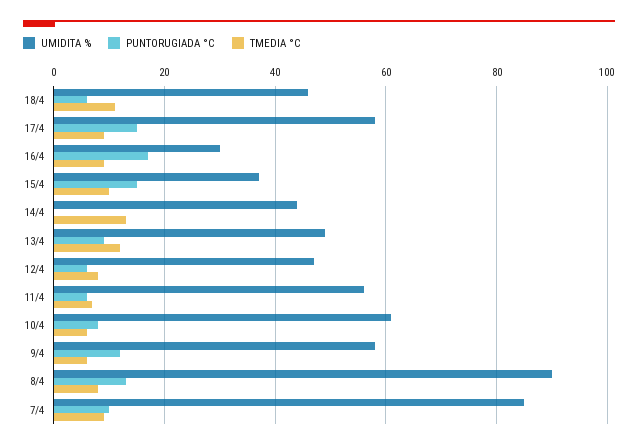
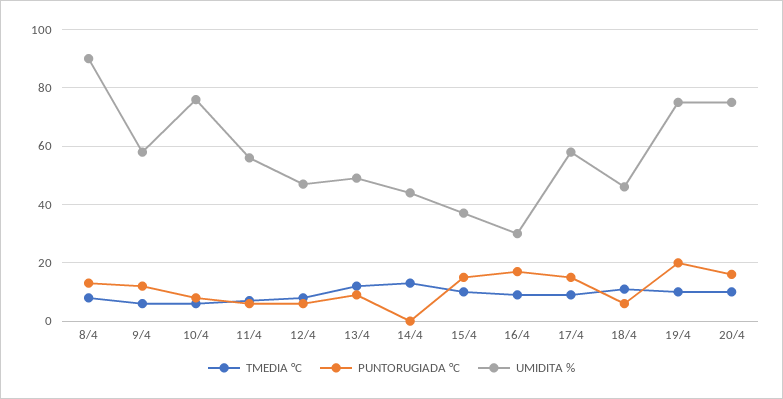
UMIDITA %, 10/4: 60 -> 75
UMIDITA %, 7/4: 85 -> none
PUNTORUGIADA °C, 7/4: 10 -> none
TMEDIA °C, 7/4: 10 -> none
TMEDIA °C, 19/4: none -> 10
PUNTORUGIADA °C, 19/4: none -> 20
UMIDITA %, 19/4: none -> 75
TMEDIA °C, 20/4: none -> 10
PUNTORUGIADA °C, 20/4: none -> 15
UMIDITA %, 20/4: none -> 75

